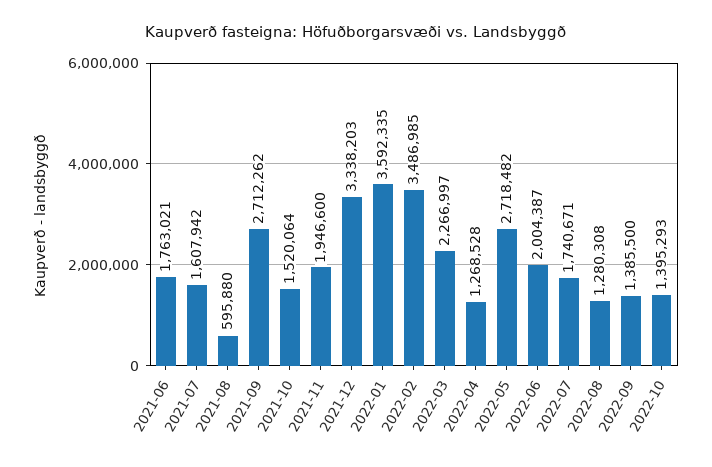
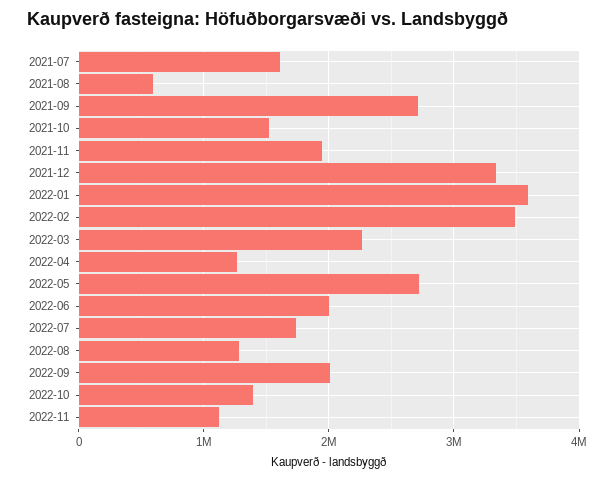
2021-06: 1763021 -> none
2022-09: 1385500 -> 2000000
2022-11: none -> 1100000

